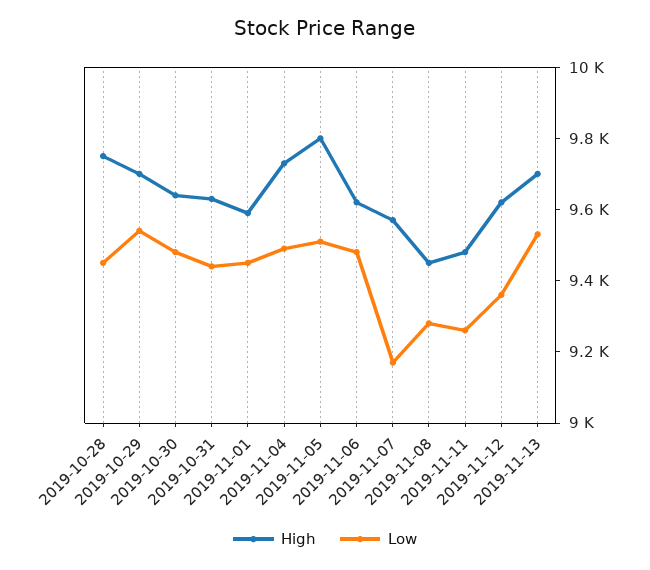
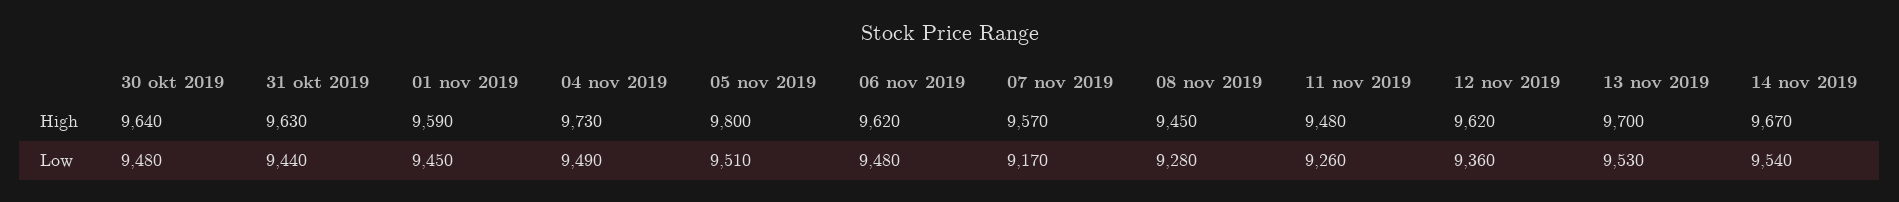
High, 2019-10-28: 9750 -> none
Low, 2019-10-28: 9450 -> none
High, 2019-10-29: 9700 -> none
Low, 2019-10-29: 9550 -> none
High, 14 nov 2019: none -> 9670
Low, 14 nov 2019: none -> 9540

